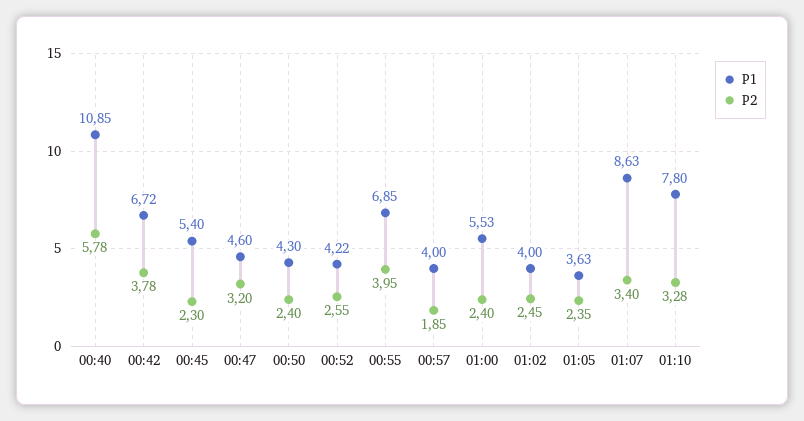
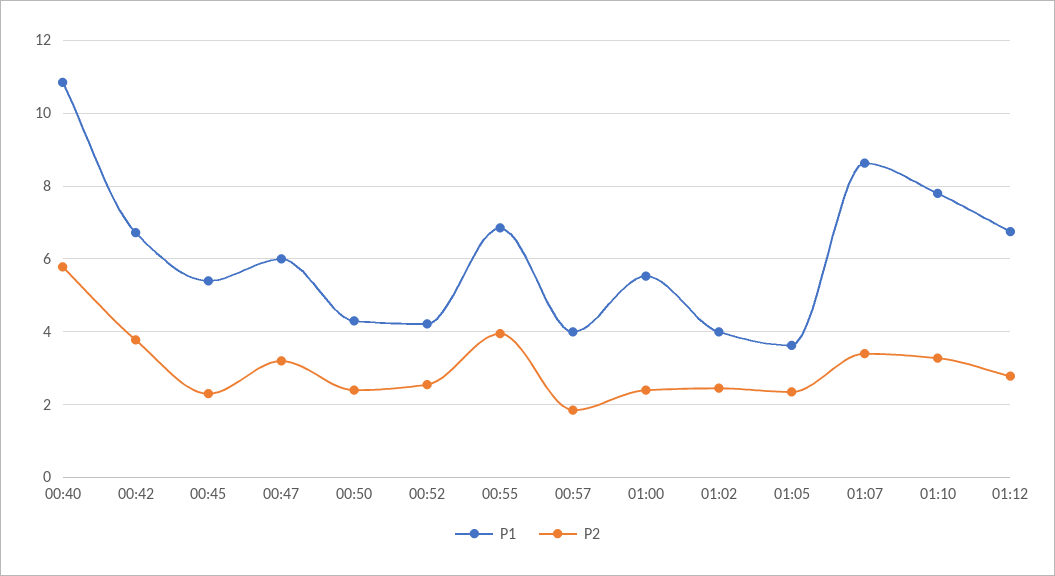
P1, 00:47: 4.6 -> 6
P1, 01:12: none -> 6.8
P2, 01:12: none -> 2.8

